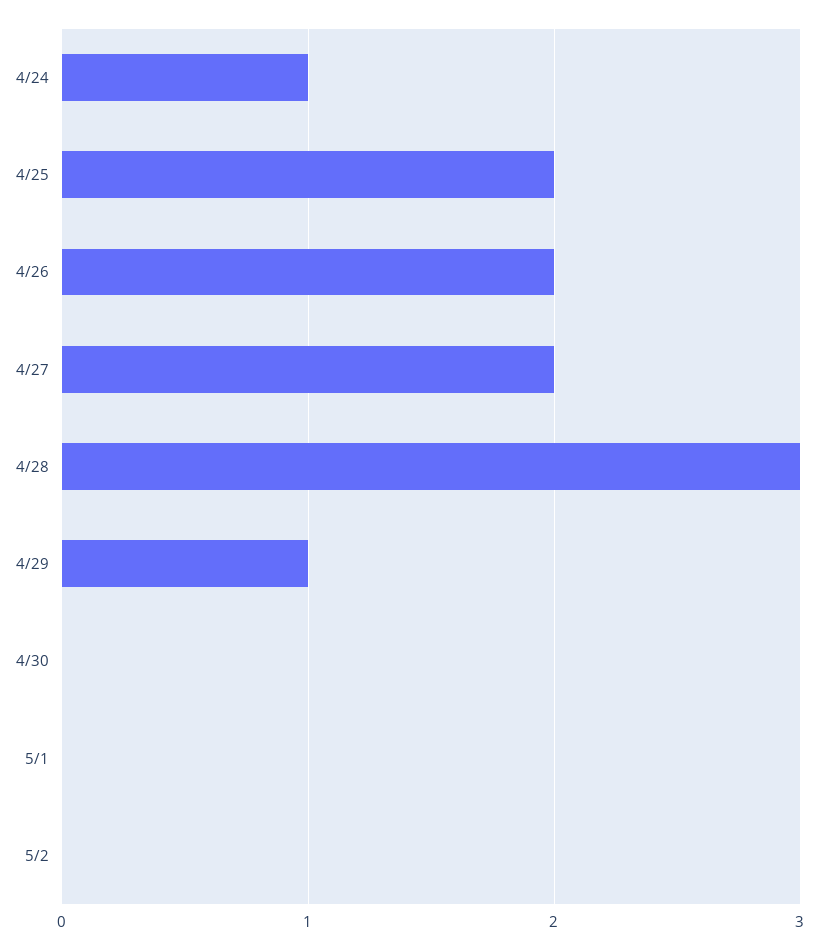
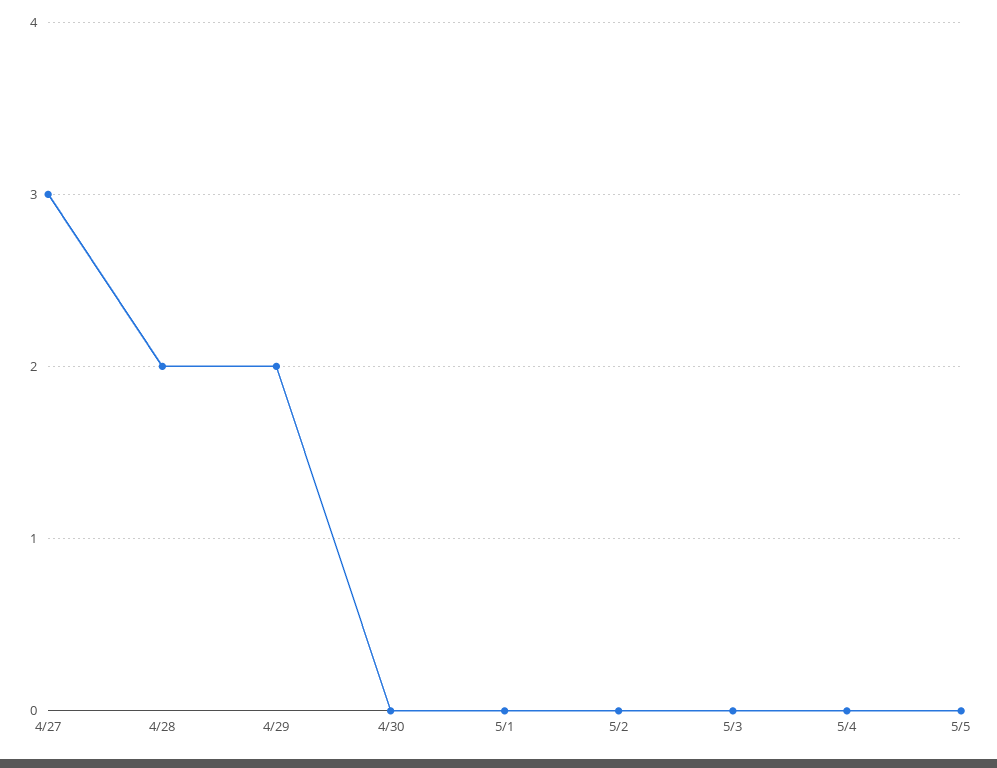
4/24: 1 -> none
4/25: 2 -> none
4/26: 2 -> none
4/27: 2 -> 3
4/28: 3 -> 2
4/29: 1 -> 2
5/3: none -> 0
5/4: none -> 0
5/5: none -> 0

